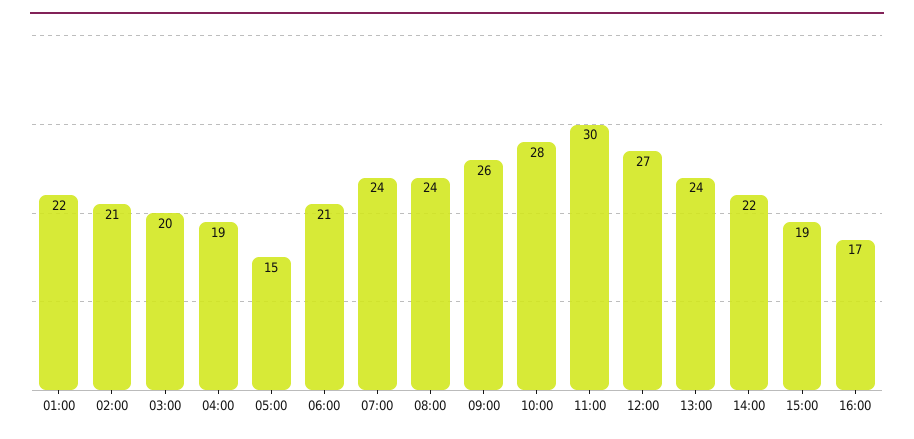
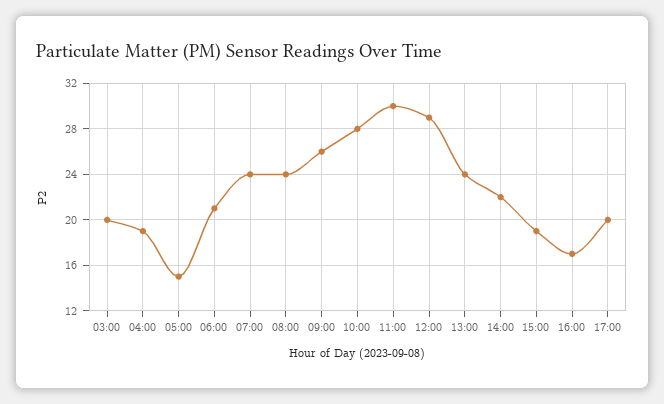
01:00: 22 -> none
02:00: 21 -> none
12:00: 27 -> 29
17:00: none -> 20

